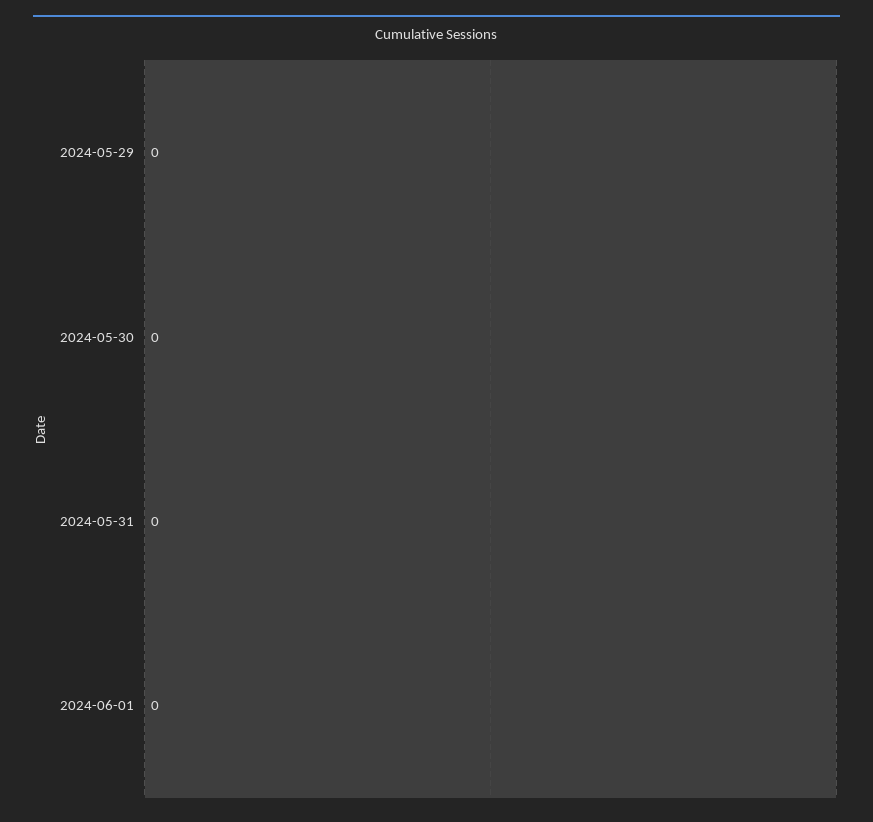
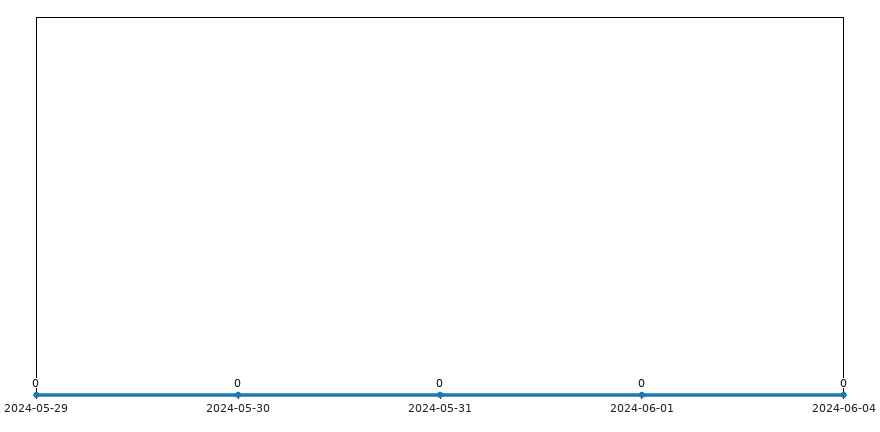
2024-06-04: none -> 0

